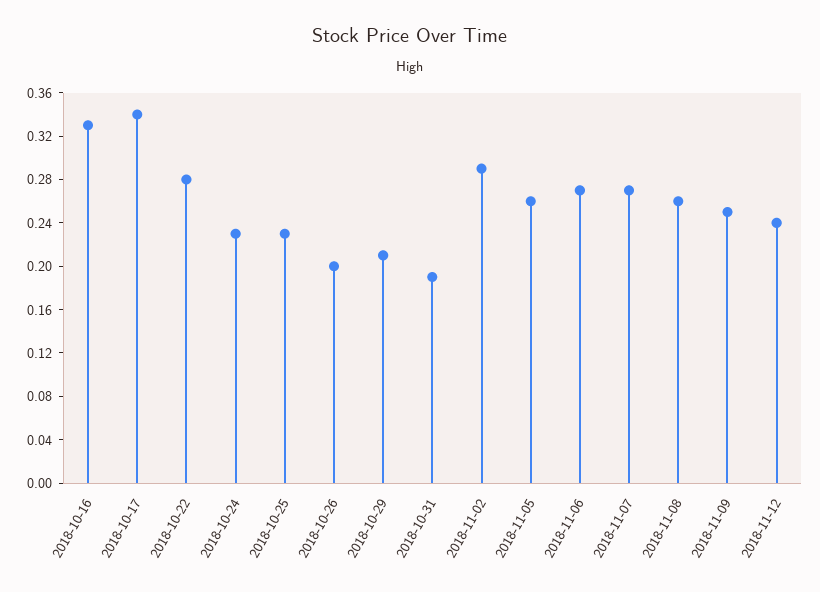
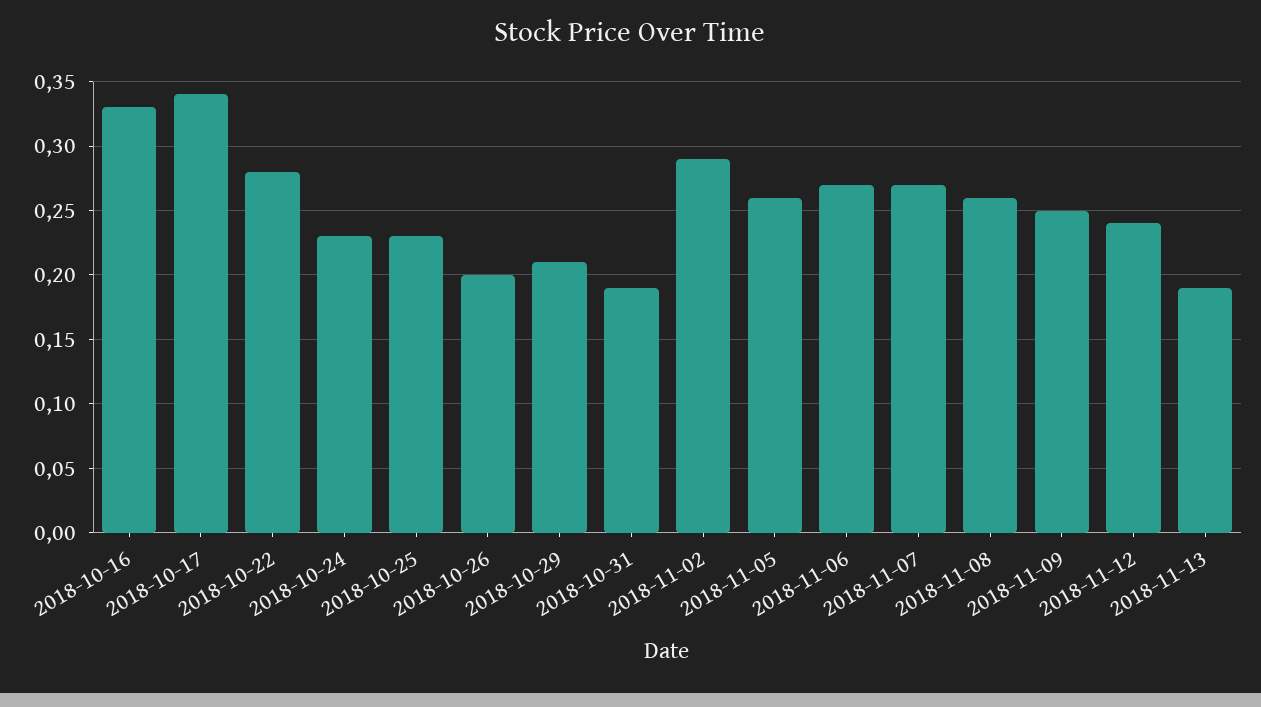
2018-11-13: none -> 0.19

